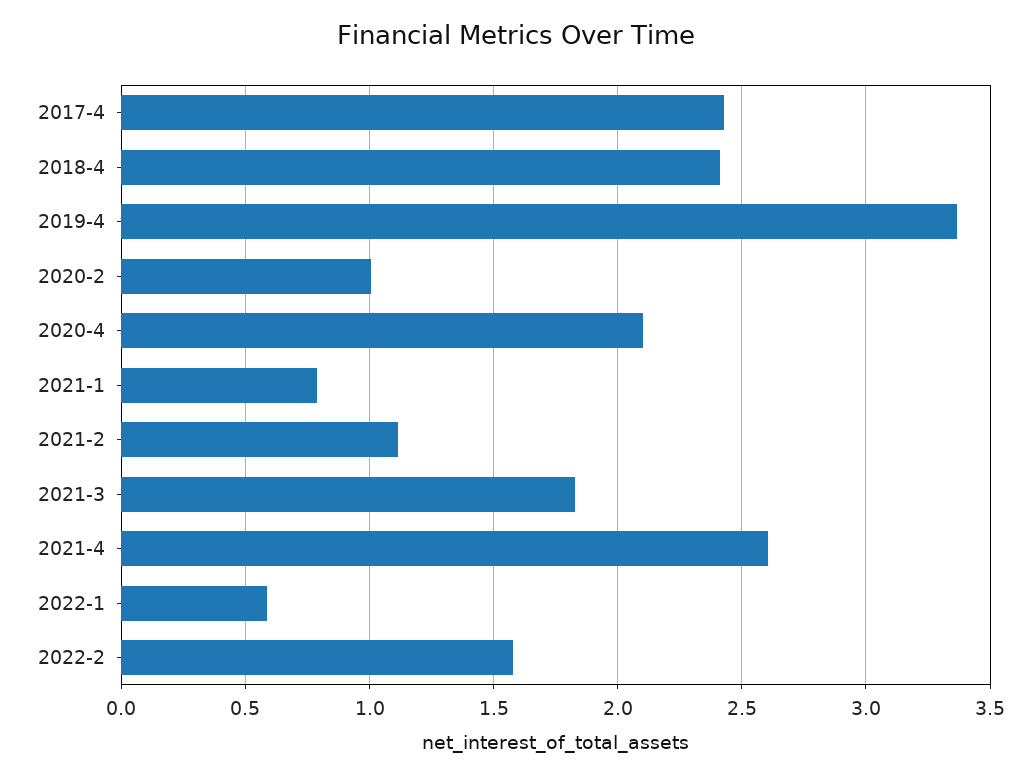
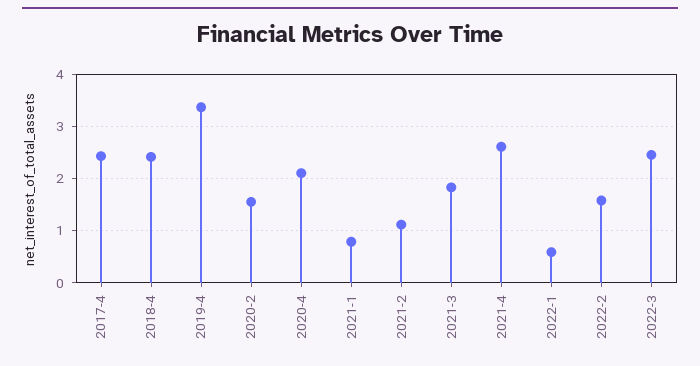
2020-2: 1 -> 1.6
2022-3: none -> 2.4

